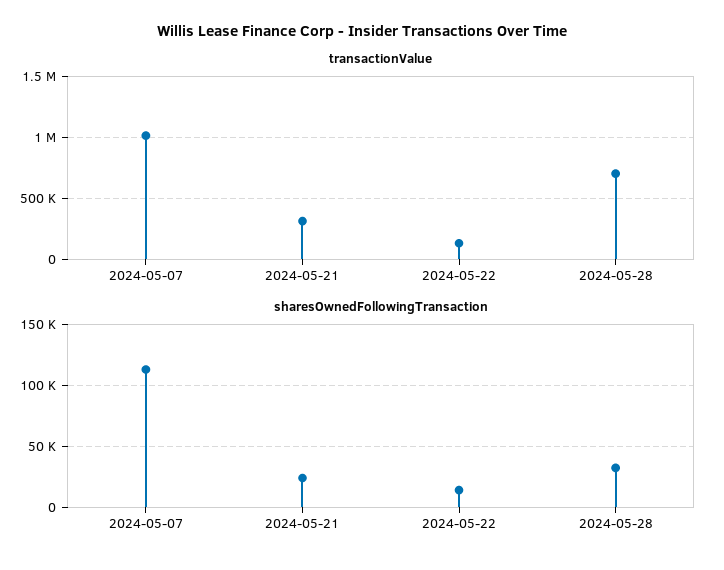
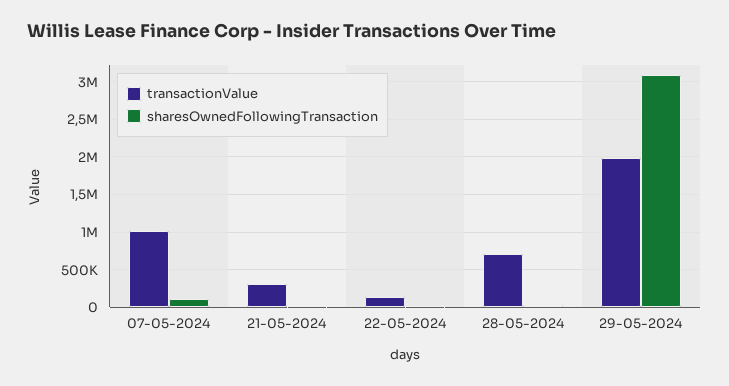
transactionValue, 29-05-2024: none -> 2000000
sharesOwnedFollowingTransaction, 29-05-2024: none -> 3100000

